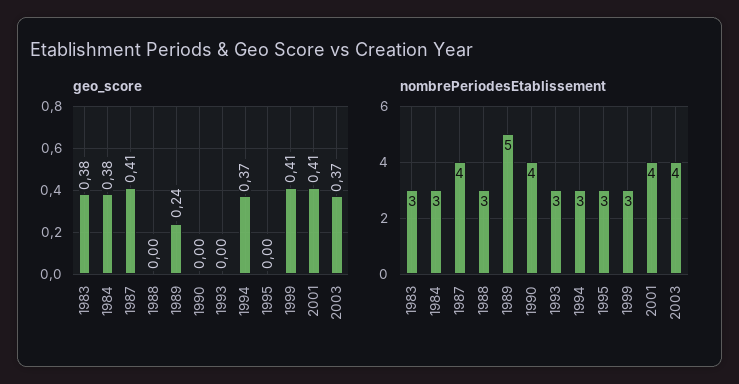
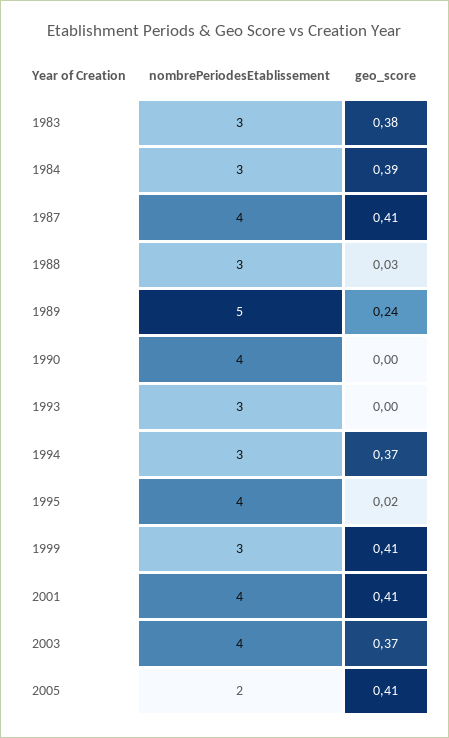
geo_score, 1984: 0.38 -> 0.39
geo_score, 1988: 0 -> 0.03
geo_score, 1995: 0 -> 0.02
nombrePeriodesEtablissement, 1995: 3 -> 4
nombrePeriodesEtablissement, 2005: none -> 2
geo_score, 2005: none -> 0.41

